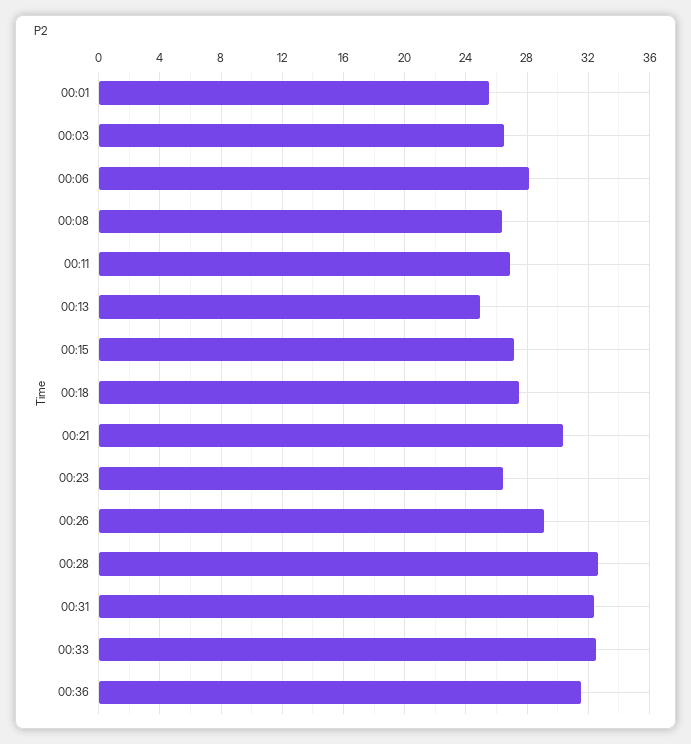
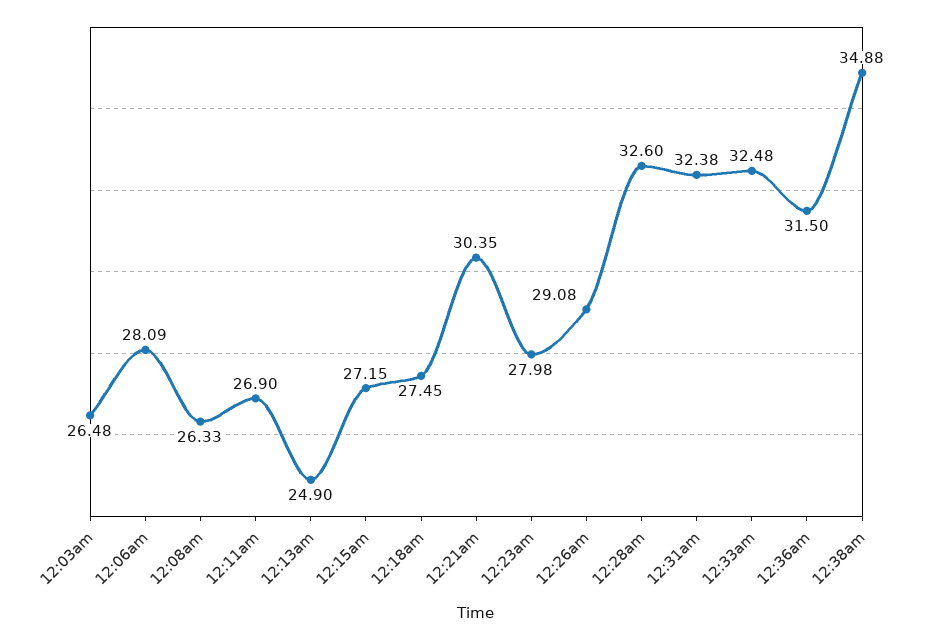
00:01: 25.5 -> none
00:23: 26.5 -> 27.98
12:38am: none -> 34.88

